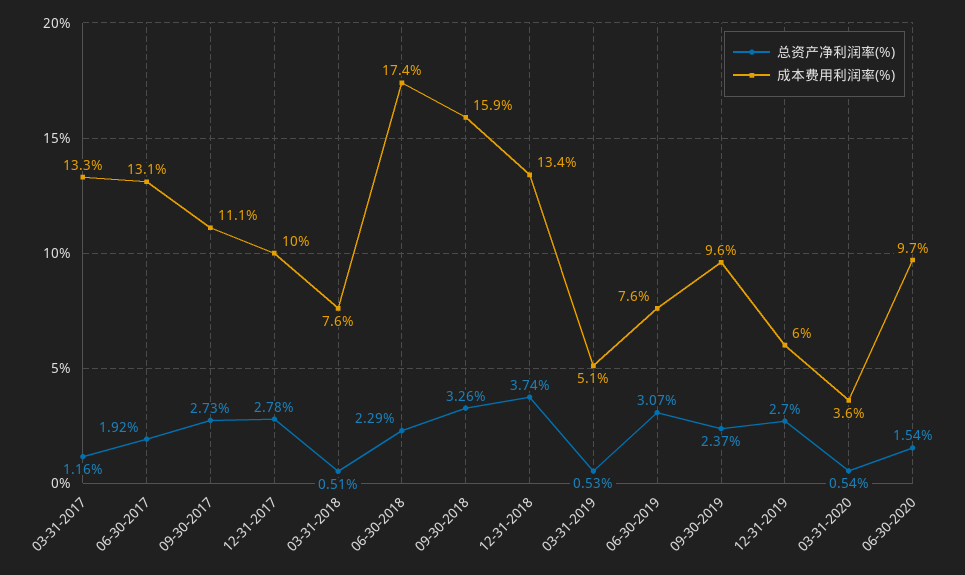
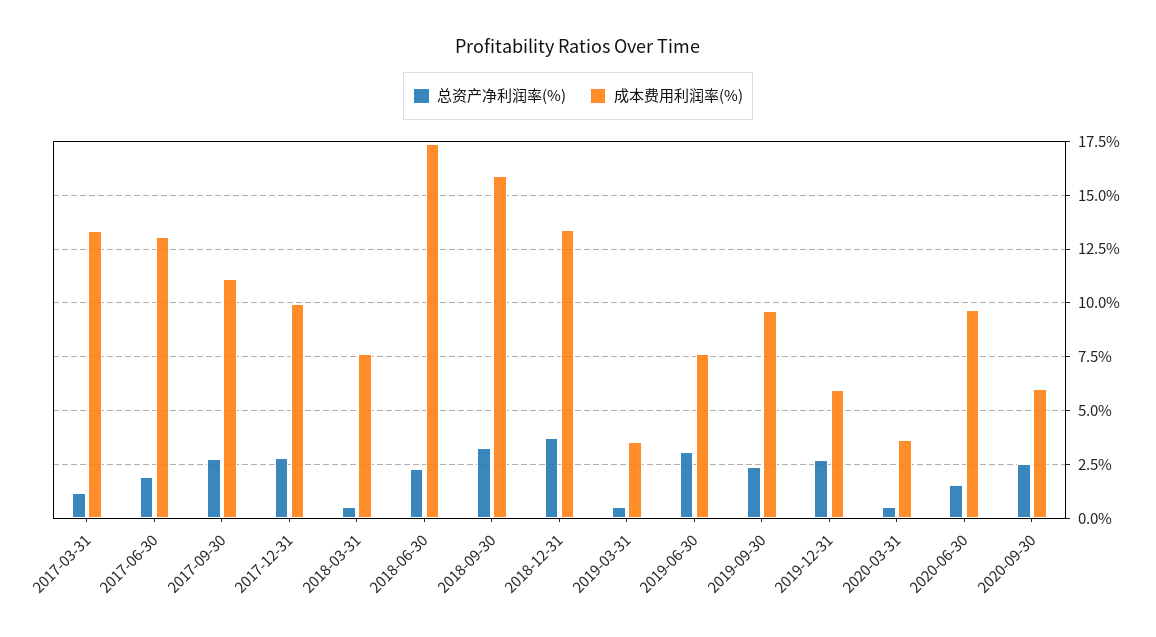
成本费用利润率(%), 03-31-2019: 5.1 -> 3.5
总资产净利润率(%), 2020-09-30: none -> 2.5
成本费用利润率(%), 2020-09-30: none -> 6

